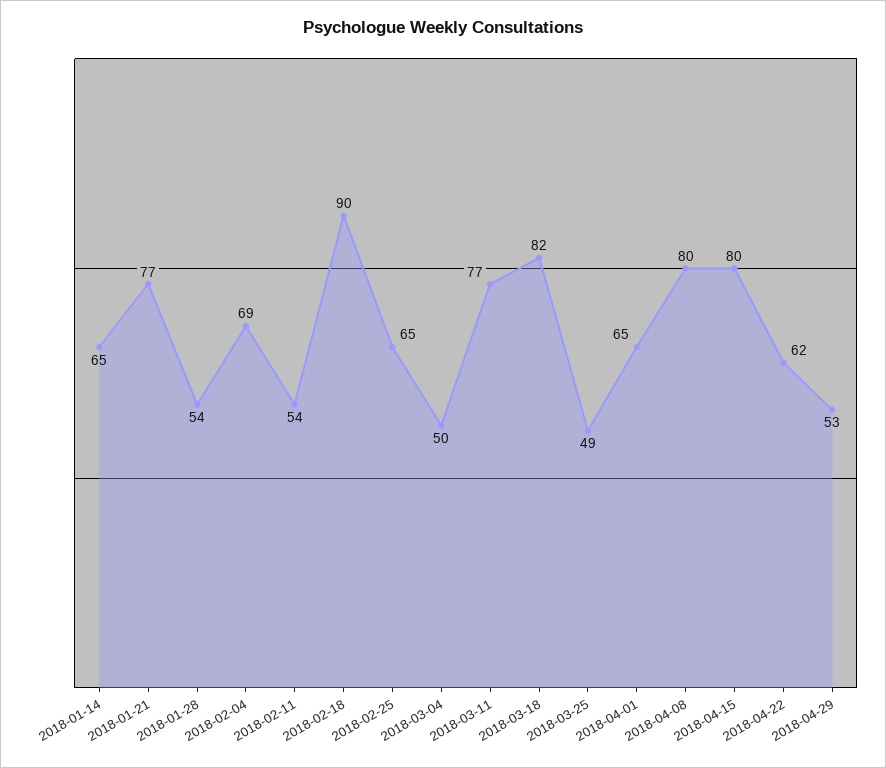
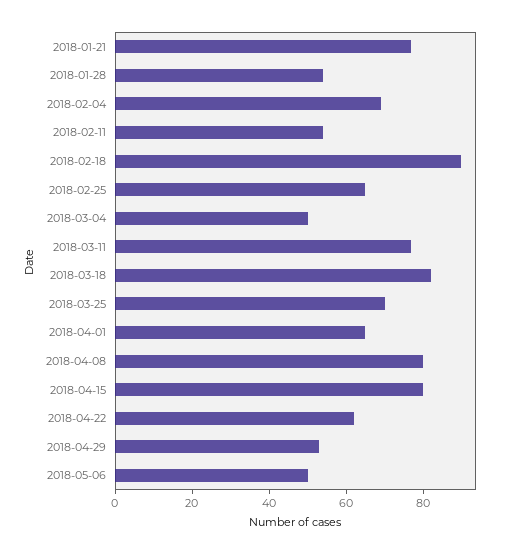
2018-01-14: 65 -> none
2018-03-25: 49 -> 70
2018-05-06: none -> 50

